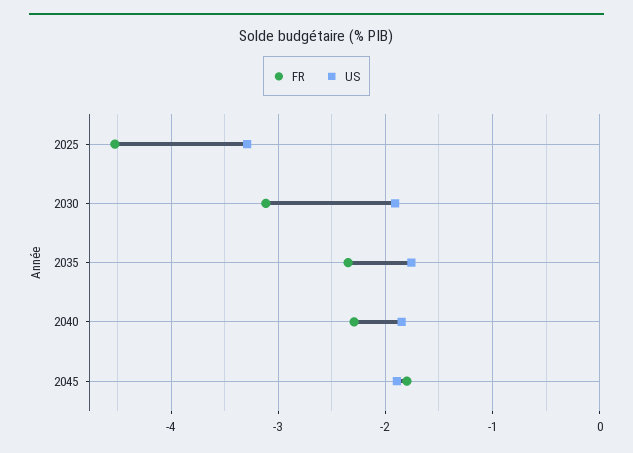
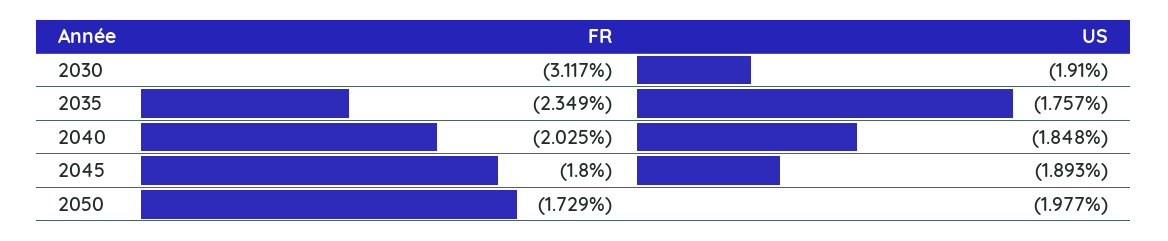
FR, 2025: -4.5 -> none
US, 2025: -3.3 -> none
FR, 2040: -2.3 -> -2.025
FR, 2050: none -> -1.729
US, 2050: none -> -1.977

